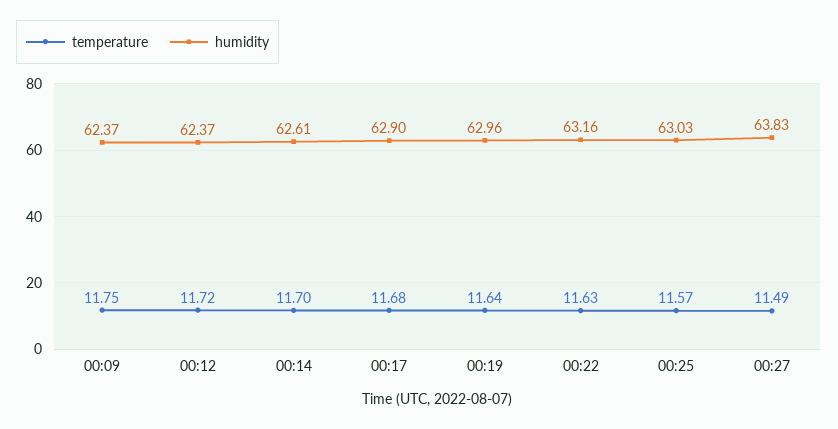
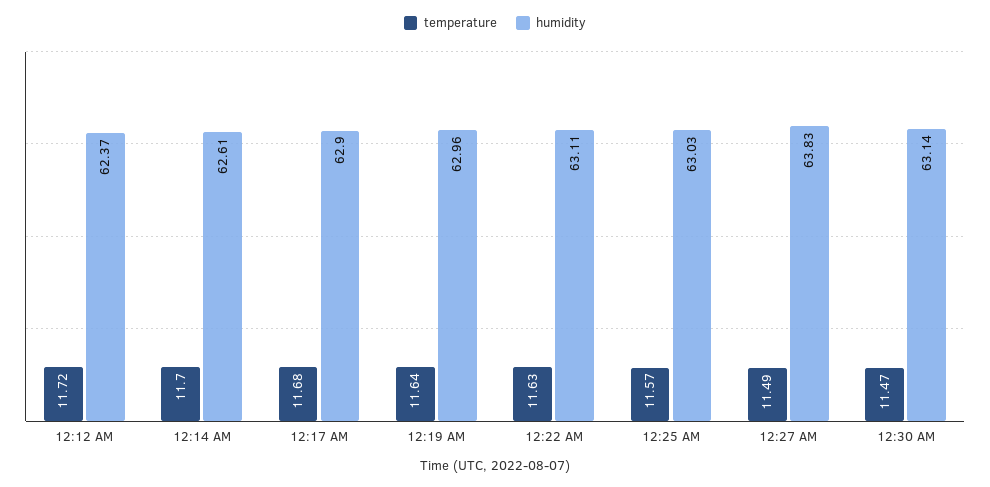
temperature, 00:09: 11.75 -> none
humidity, 00:09: 62.37 -> none
humidity, 00:22: 63.16 -> 63.11
temperature, 12:30 AM: none -> 11.47
humidity, 12:30 AM: none -> 63.14

